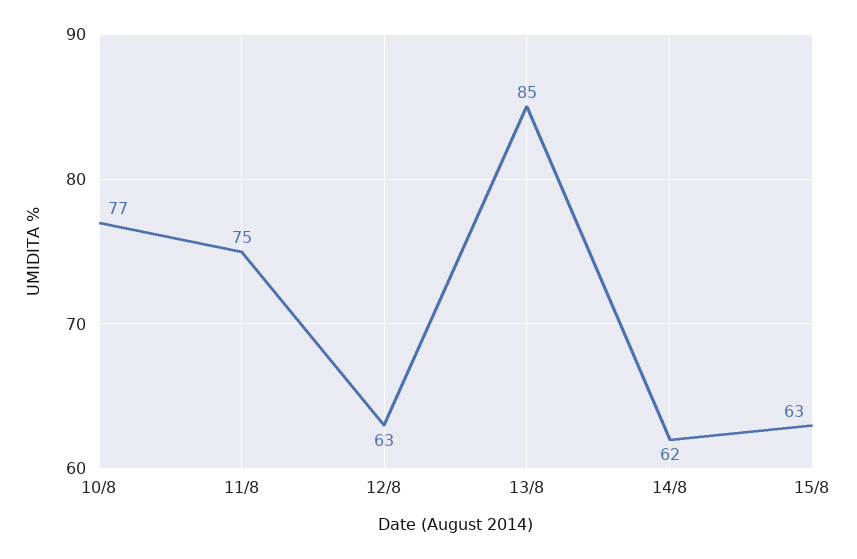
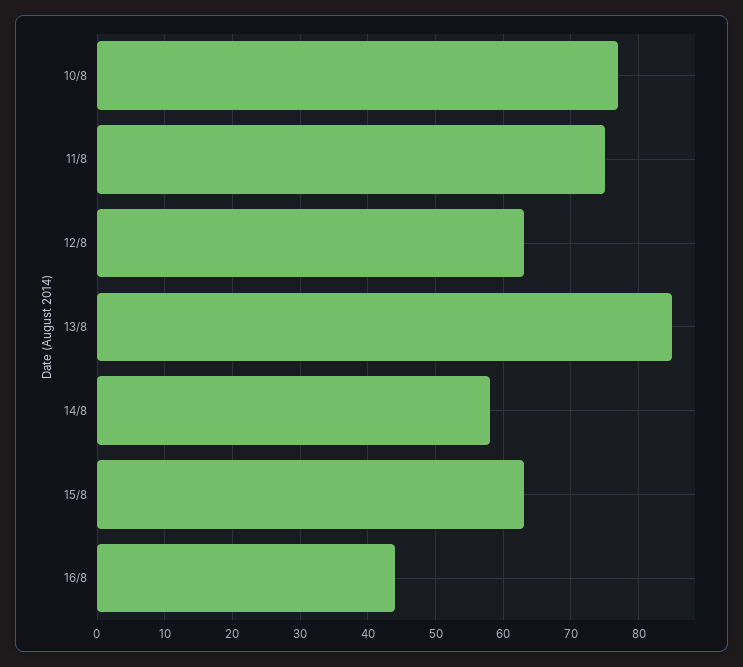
14/8: 62 -> 58
16/8: none -> 44

